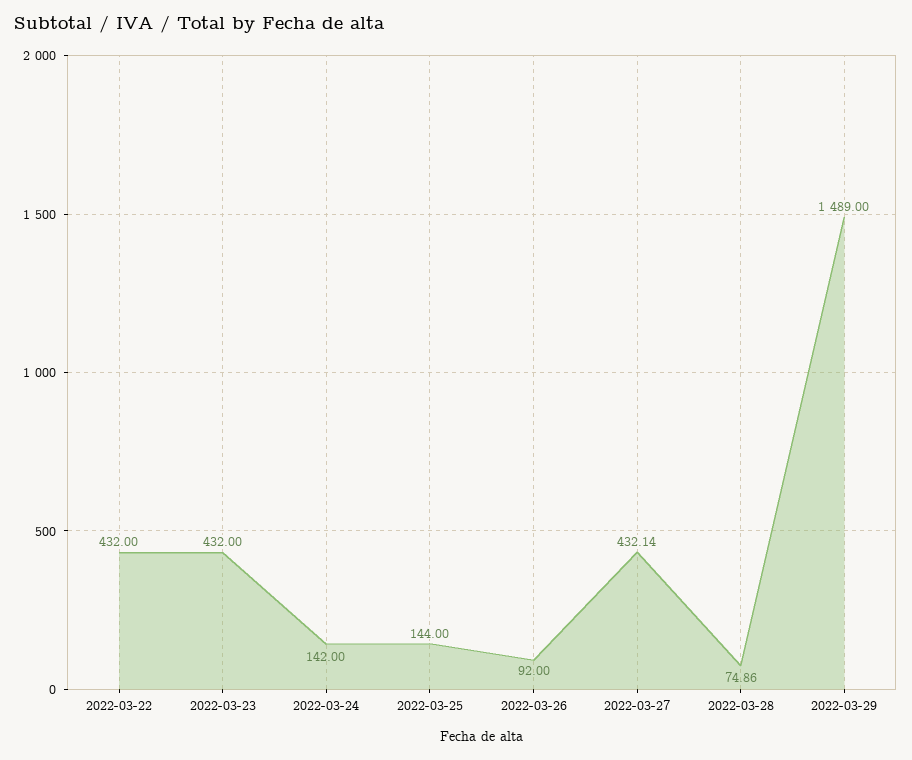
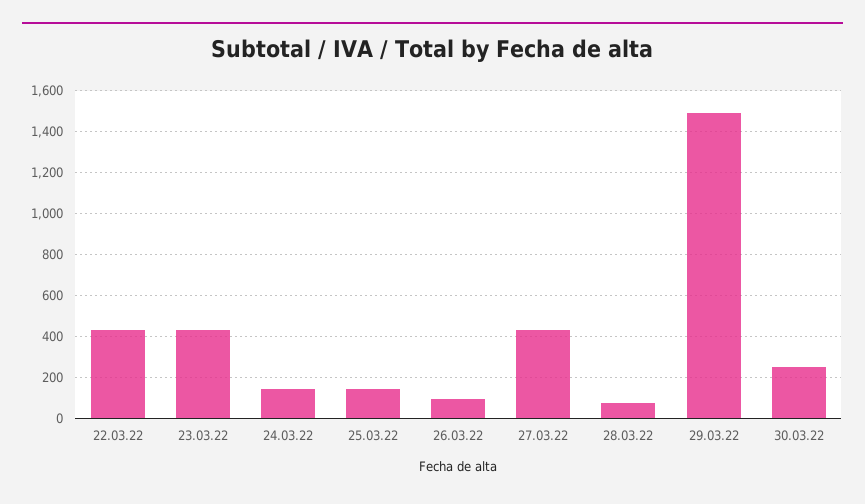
30.03.22: none -> 250

